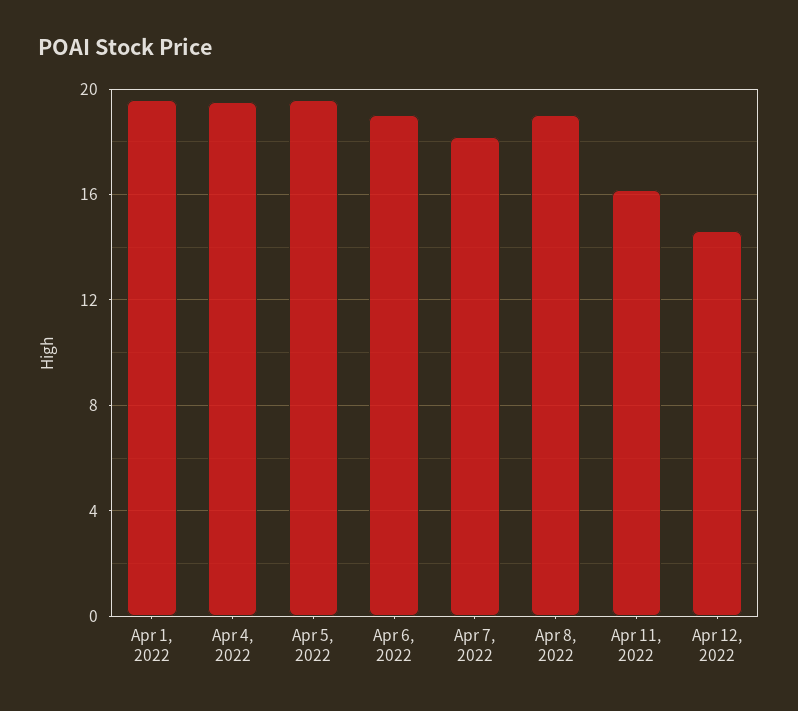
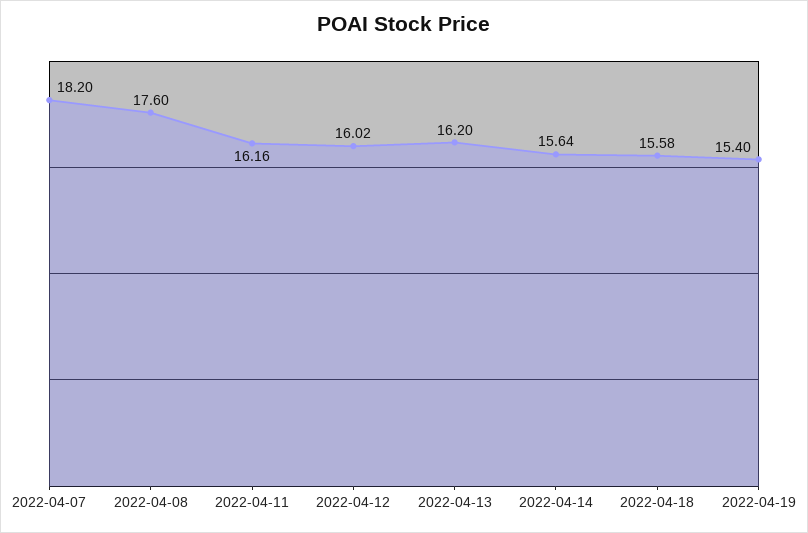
Apr 1, 2022: 19.5 -> none
Apr 4, 2022: 19.5 -> none
Apr 5, 2022: 19.5 -> none
Apr 6, 2022: 19 -> none
Apr 8, 2022: 19 -> 17.6
Apr 12, 2022: 14.5 -> 16.02
2022-04-13: none -> 16.2
2022-04-14: none -> 15.64
2022-04-18: none -> 15.58
2022-04-19: none -> 15.4

